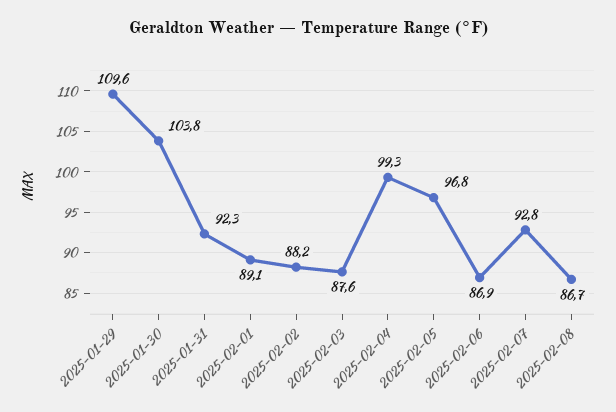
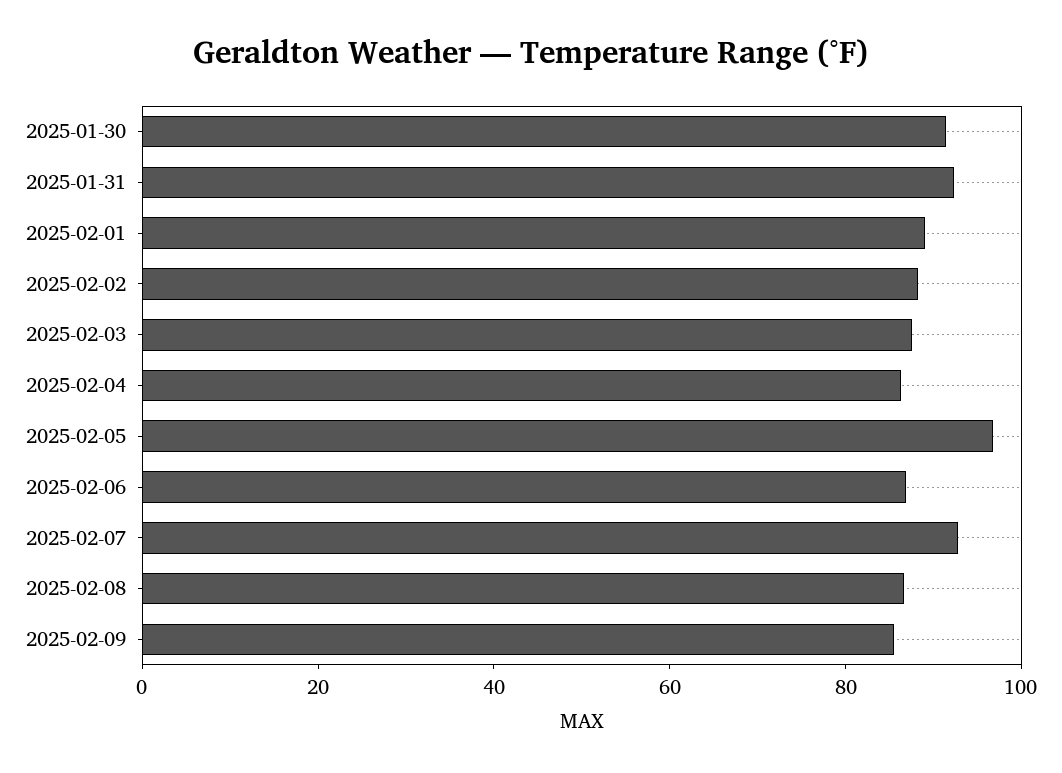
2025-01-29: 109.6 -> none
2025-01-30: 103.8 -> 90
2025-02-04: 99.3 -> 85
2025-02-09: none -> 85

